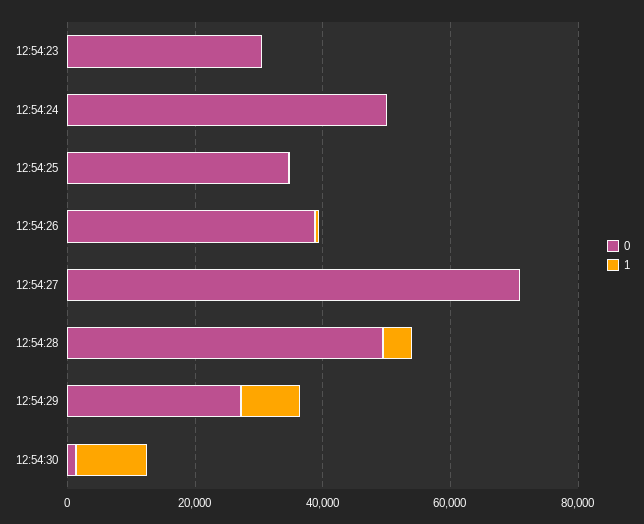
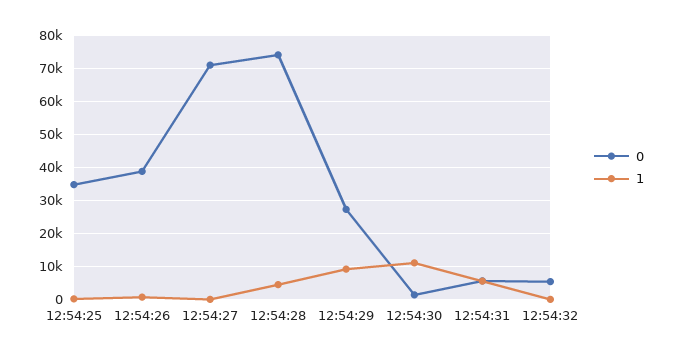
0, 12:54:23: 30000 -> none
1, 12:54:23: 0 -> none
0, 12:54:24: 50000 -> none
1, 12:54:24: 0 -> none
0, 12:54:28: 50000 -> 74000
0, 12:54:31: none -> 6000
1, 12:54:31: none -> 6000
0, 12:54:32: none -> 6000
1, 12:54:32: none -> 0

